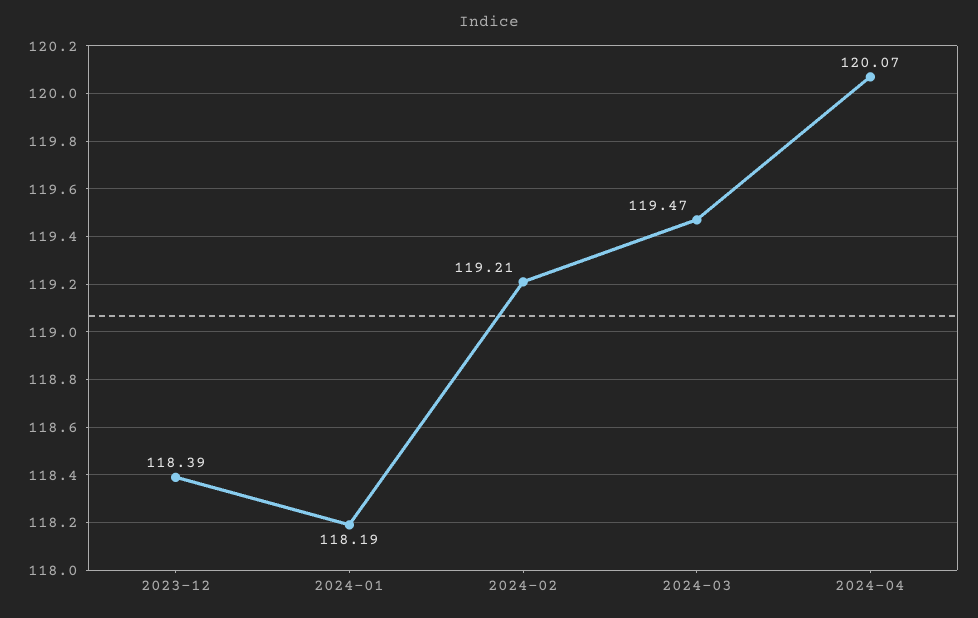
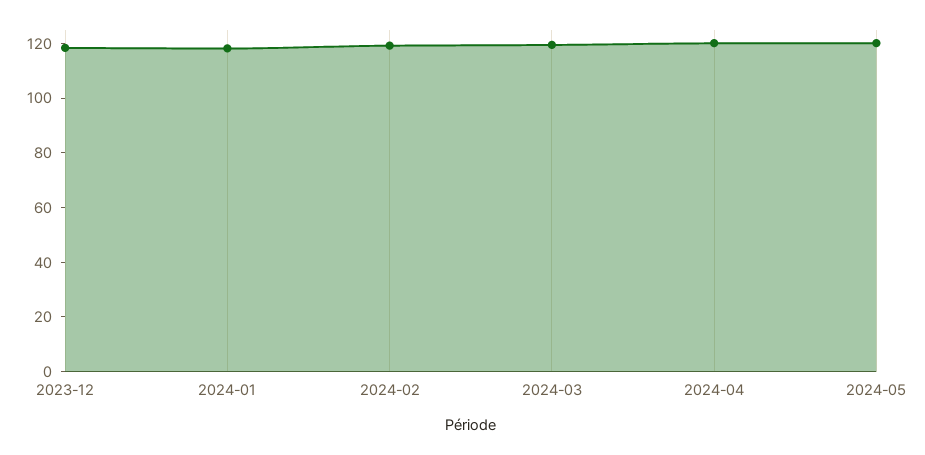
2024-05: none -> 120

